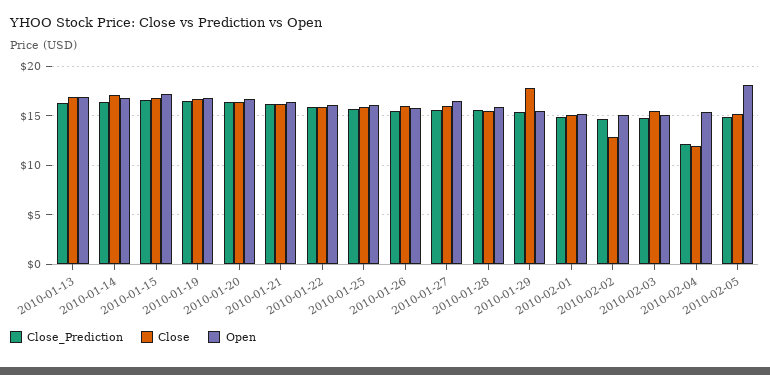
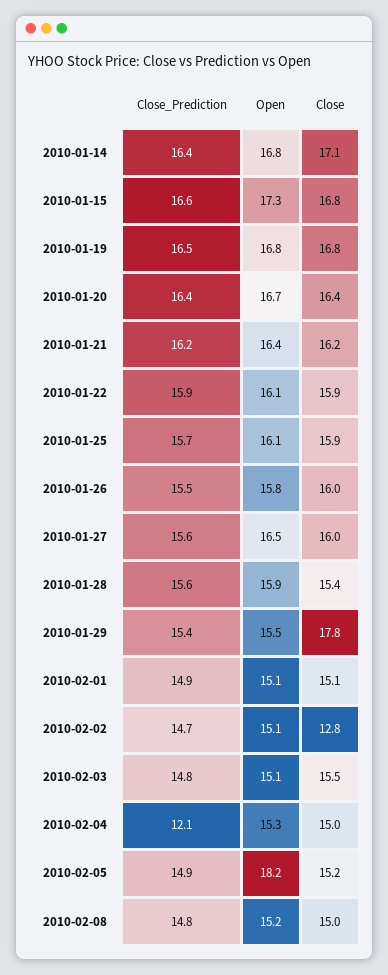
Close_Prediction, 2010-01-13: 16 -> none
Close, 2010-01-13: 17 -> none
Open, 2010-01-13: 17 -> none
Close, 2010-02-04: 12 -> 15
Close_Prediction, 2010-02-08: none -> 14.8
Open, 2010-02-08: none -> 15.2
Close, 2010-02-08: none -> 15

